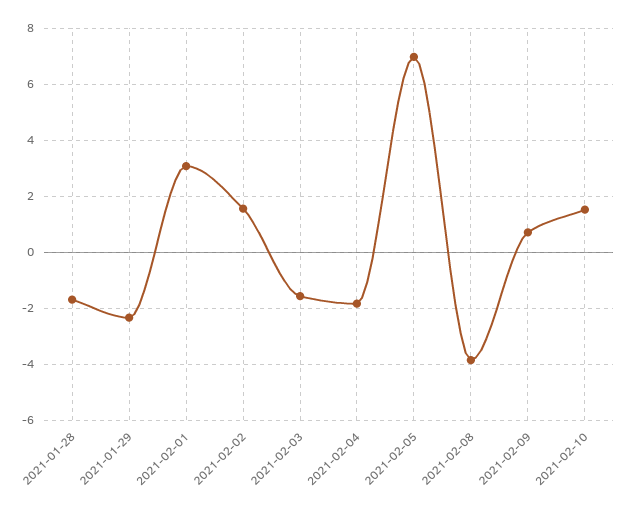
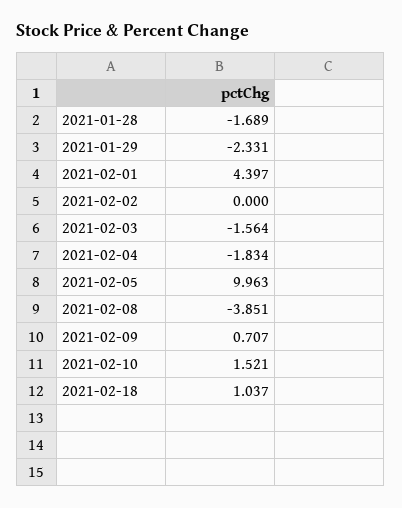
2021-02-01: 3 -> 4.397
2021-02-02: 1.5 -> 0
2021-02-05: 7 -> 9.963
2021-02-18: none -> 1.037

